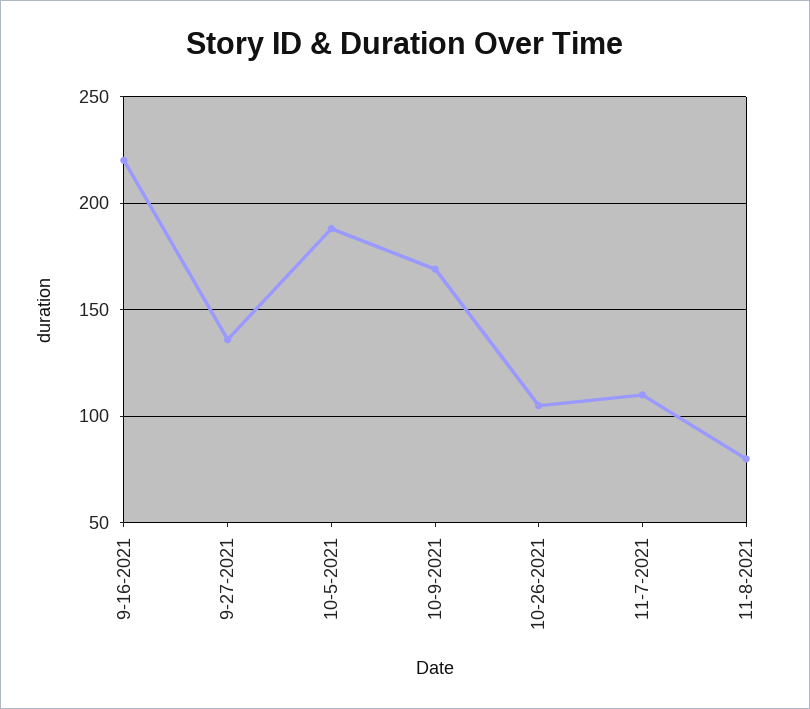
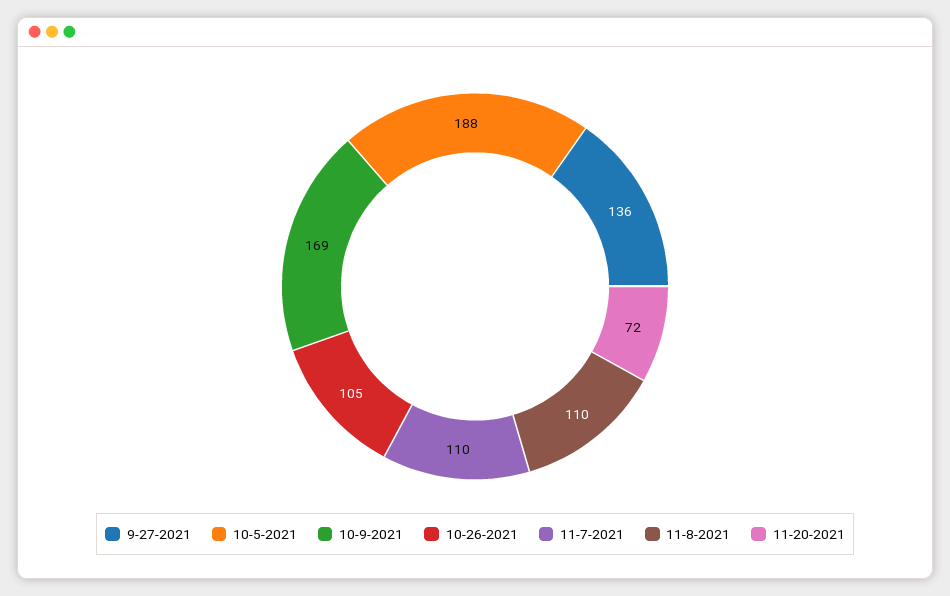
9-16-2021: 220 -> none
11-8-2021: 80 -> 110
11-20-2021: none -> 72

